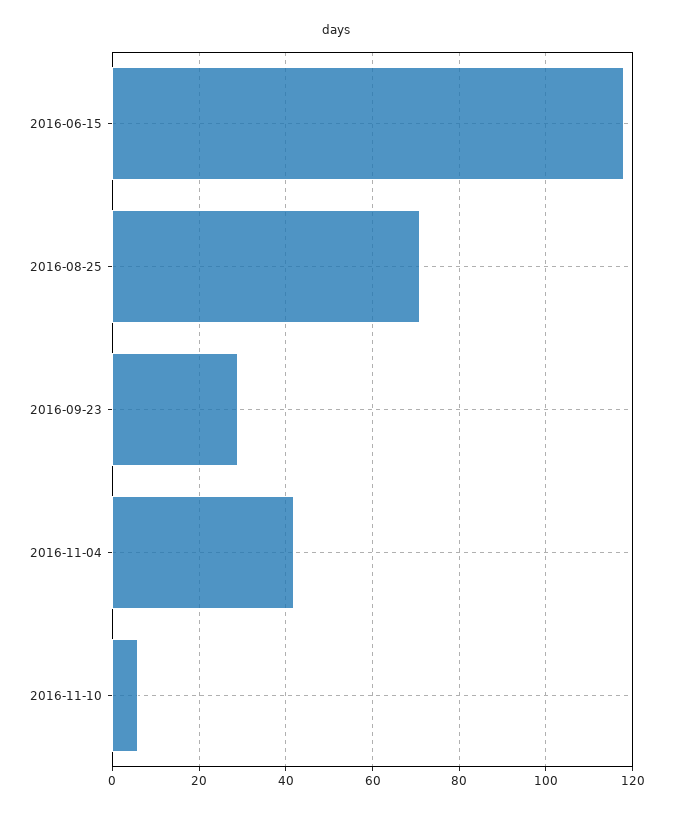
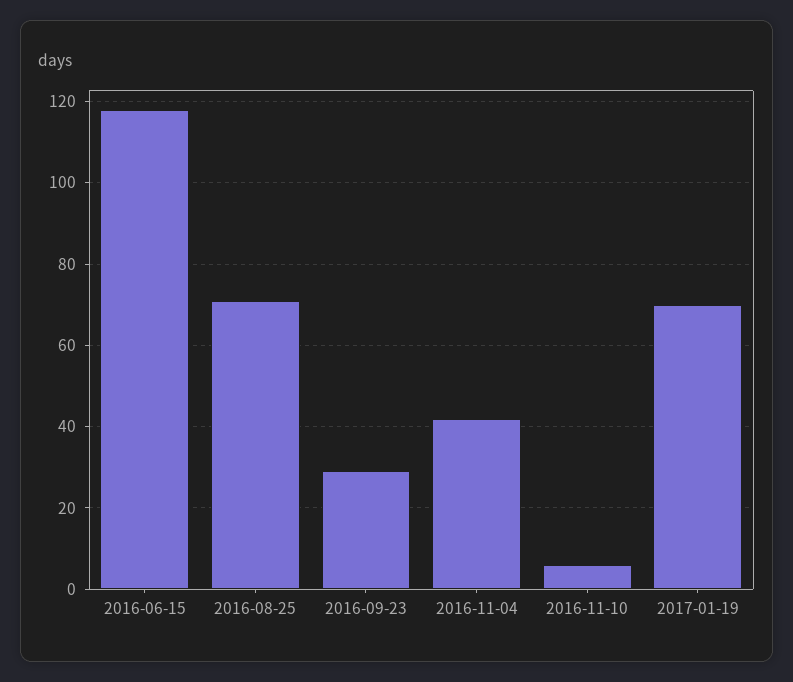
2017-01-19: none -> 70

